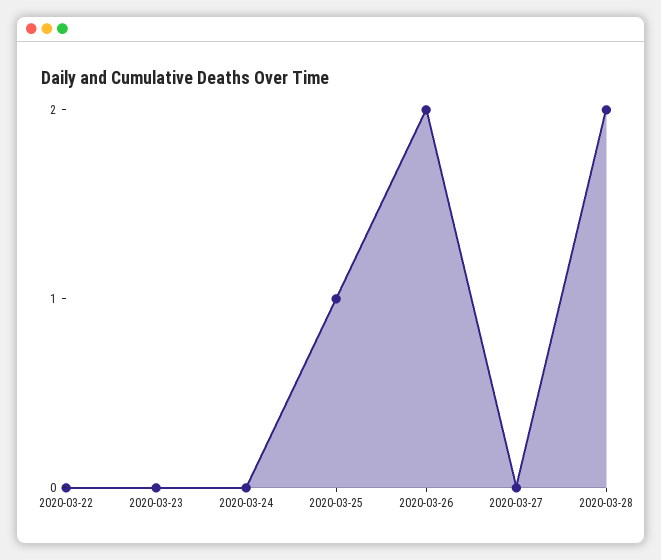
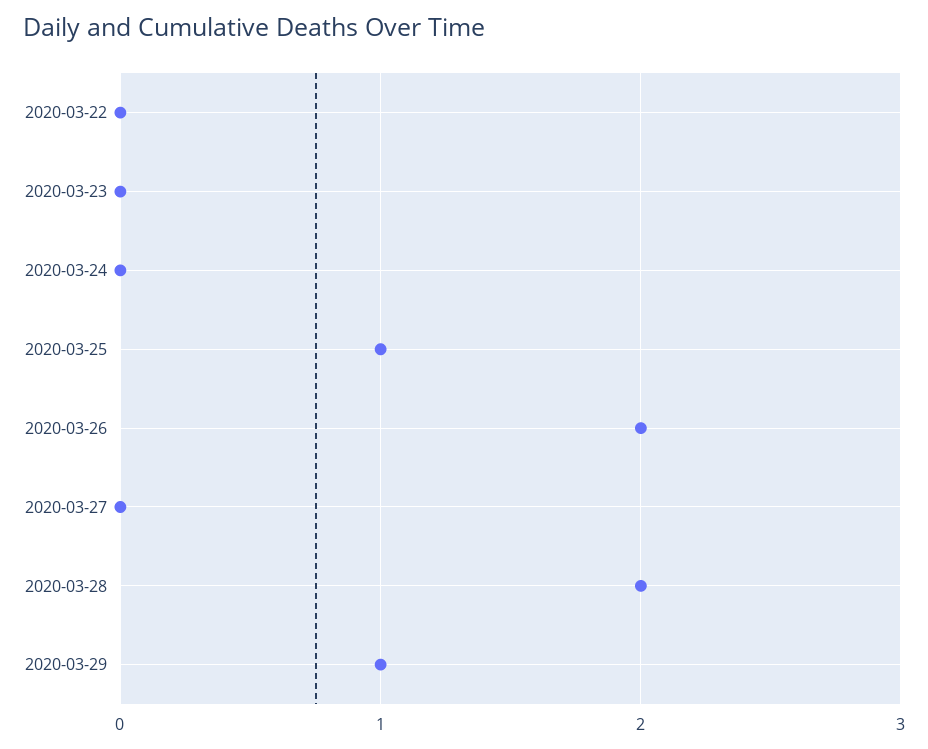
2020-03-29: none -> 1

